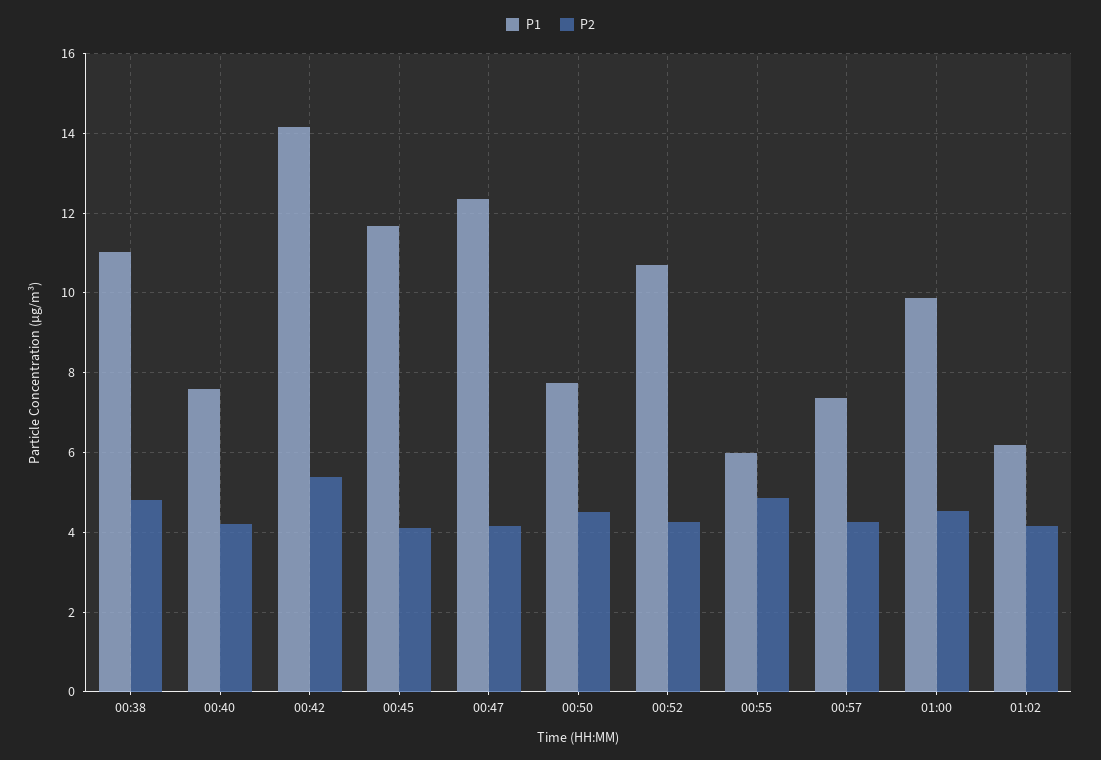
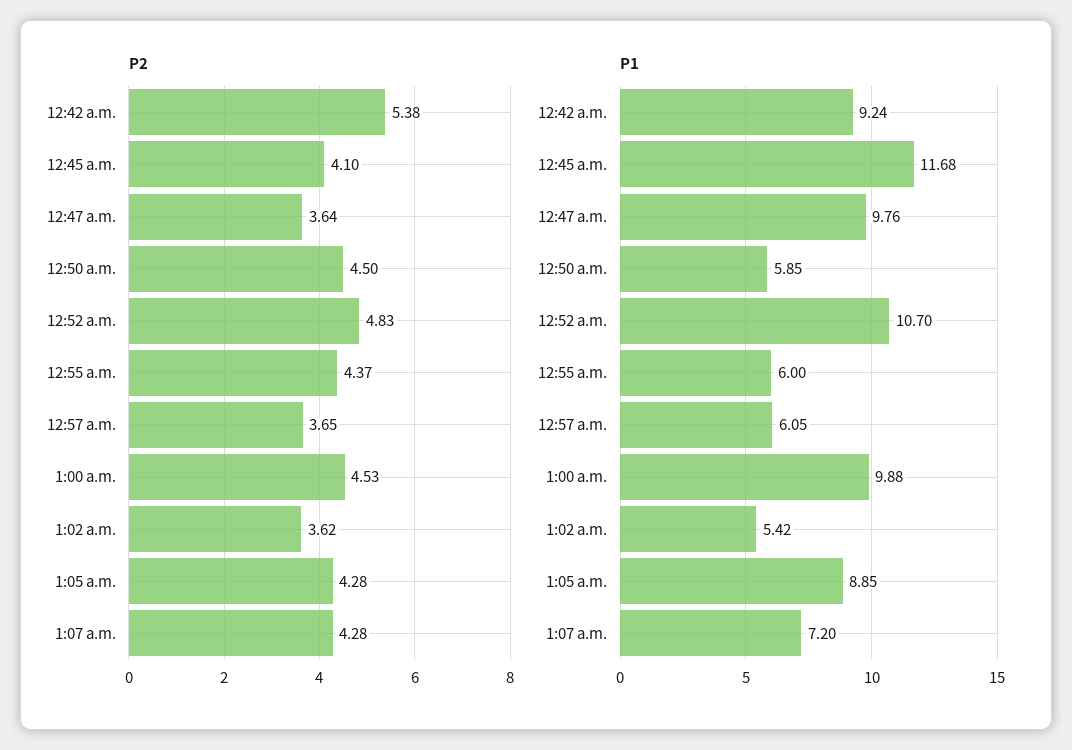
P1, 00:38: 11 -> none
P2, 00:38: 4.8 -> none
P1, 00:40: 7.6 -> none
P2, 00:40: 4.2 -> none
P1, 00:42: 14.2 -> 9.24
P1, 00:47: 12.4 -> 9.76
P2, 00:47: 4.2 -> 3.64
P1, 00:50: 7.8 -> 5.85
P2, 00:52: 4.2 -> 4.83
P2, 00:55: 4.8 -> 4.37
P1, 00:57: 7.4 -> 6.05
P2, 00:57: 4.2 -> 3.65
P1, 01:02: 6.2 -> 5.42
P2, 01:02: 4.2 -> 3.62
P2, 1:05 a.m.: none -> 4.28
P2, 1:07 a.m.: none -> 4.28
P1, 1:05 a.m.: none -> 8.85
P1, 1:07 a.m.: none -> 7.2

